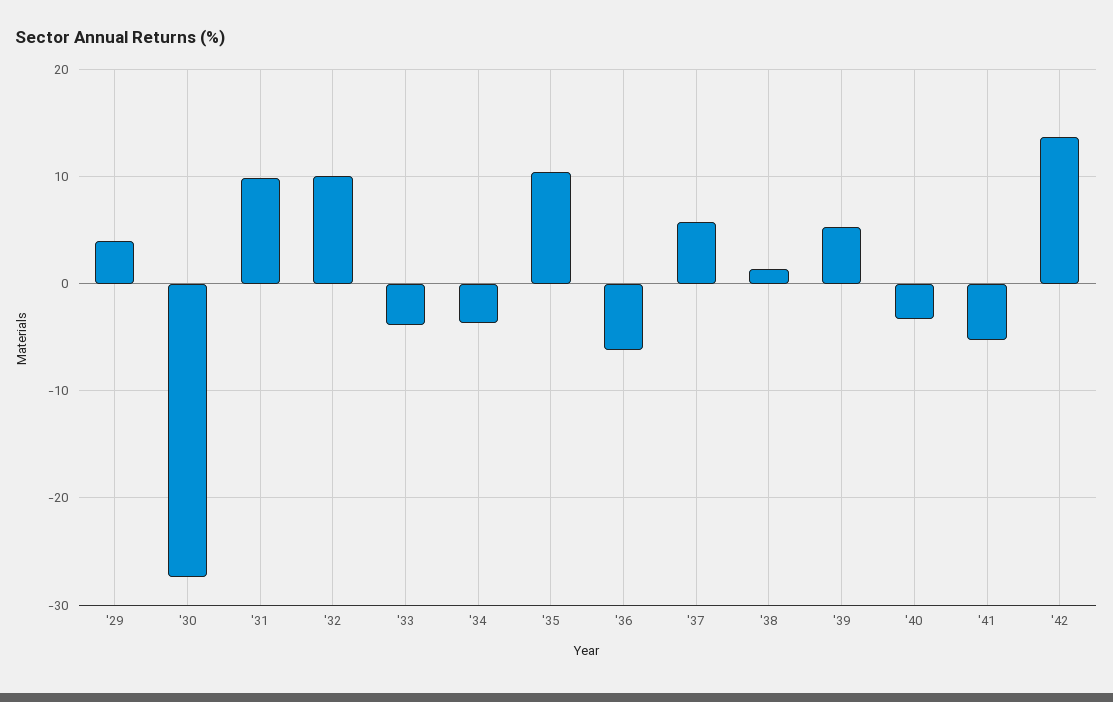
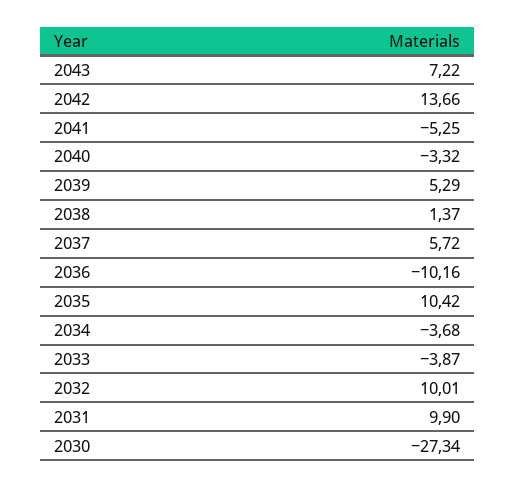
'29: 4 -> none
'36: -6 -> -10.16
2043: none -> 7.22

